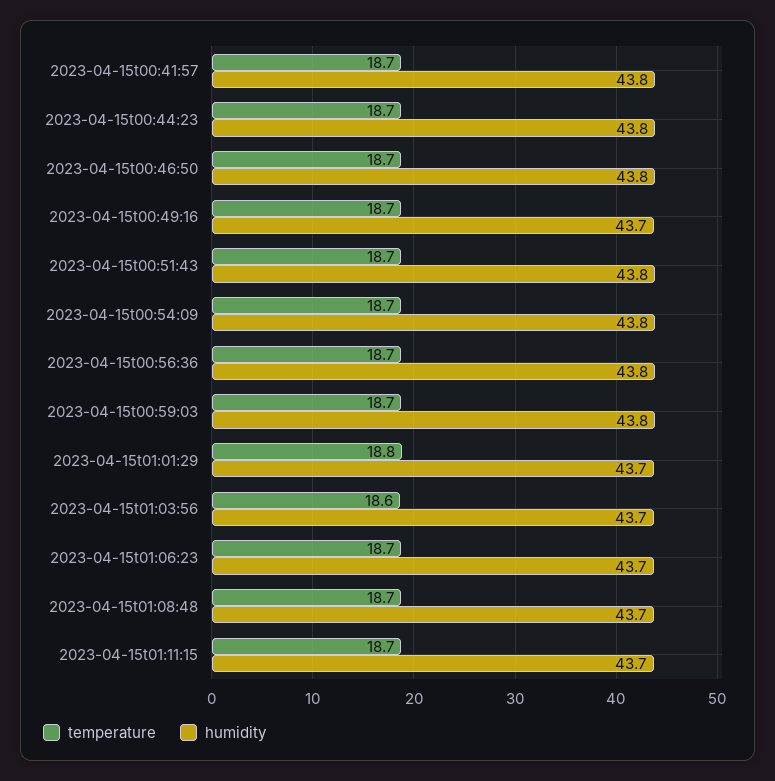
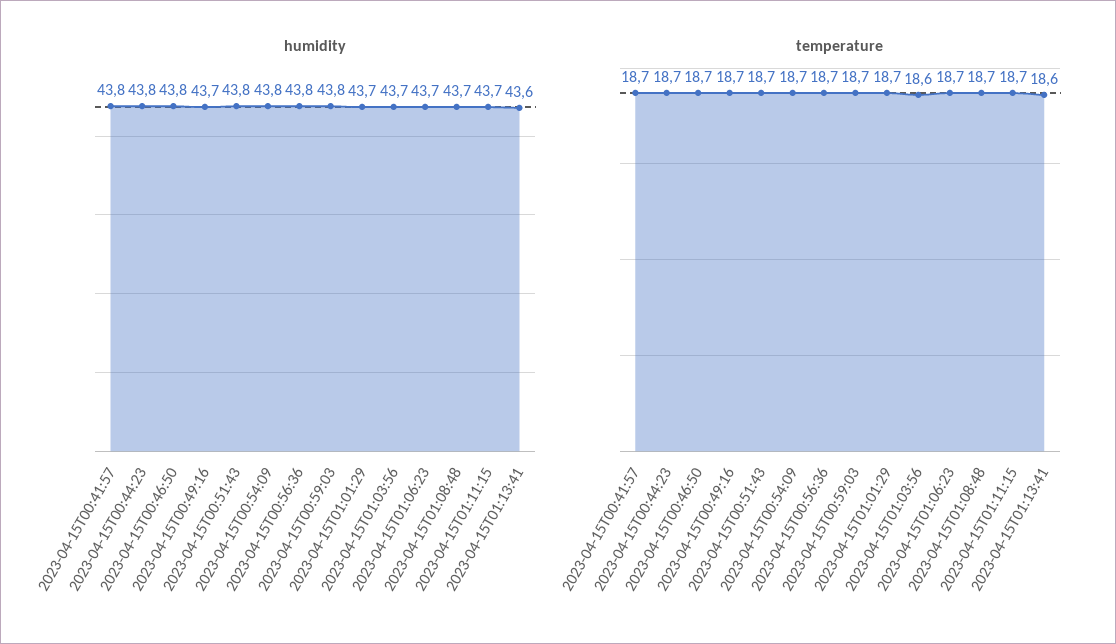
temperature, 2023-04-15t01:01:29: 18.8 -> 18.7
humidity, 2023-04-15T01:13:41: none -> 43.6
temperature, 2023-04-15T01:13:41: none -> 18.6

